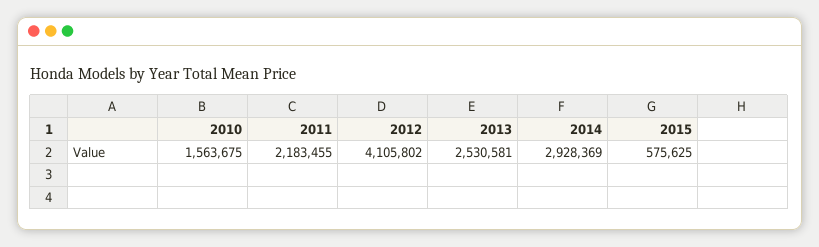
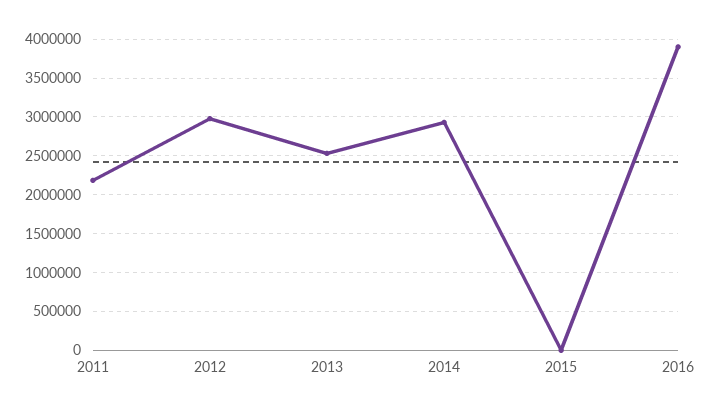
2010: 1563675 -> none
2012: 4105802 -> 3000000
2015: 575625 -> 0
2016: none -> 3900000

